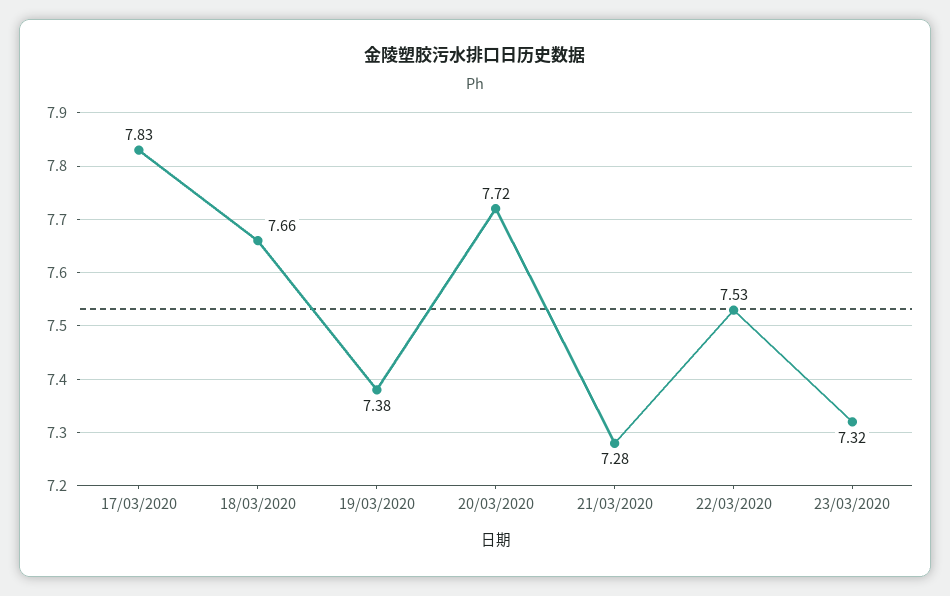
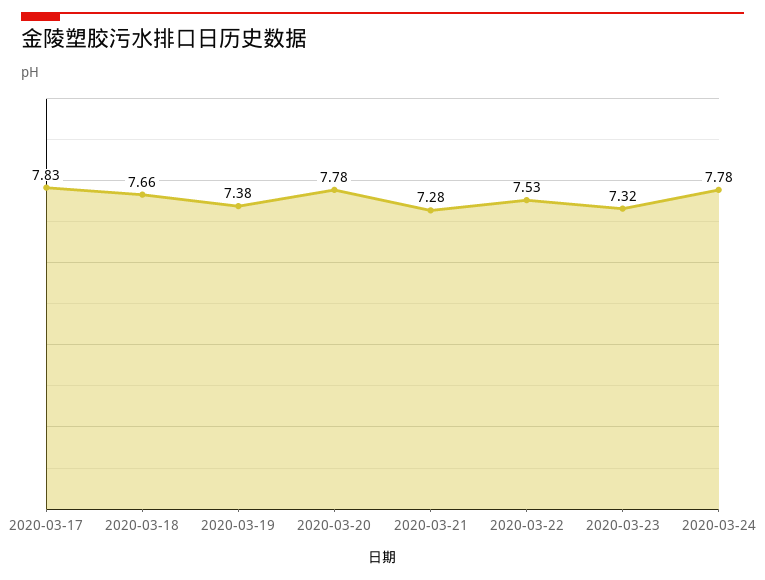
20/03/2020: 7.72 -> 7.78
2020-03-24: none -> 7.78

